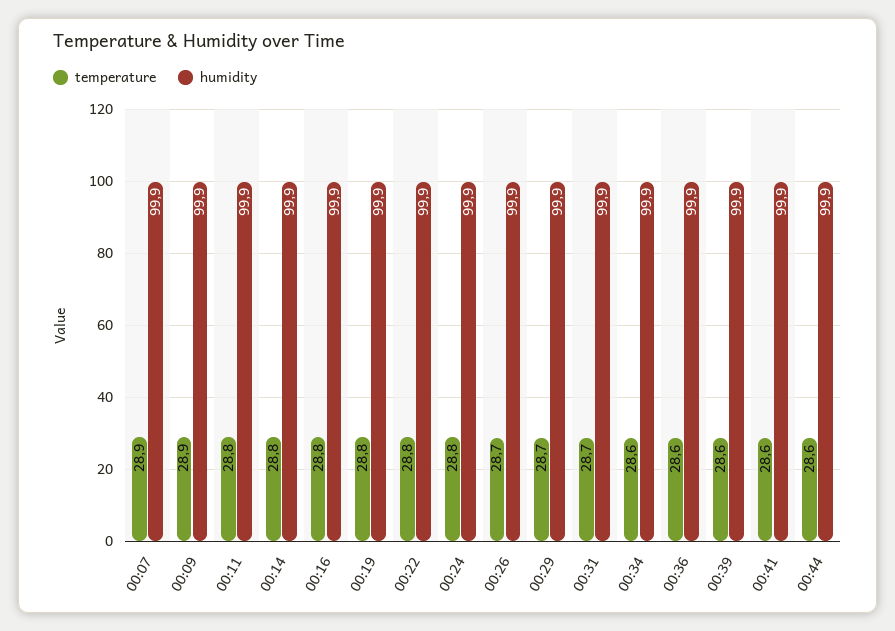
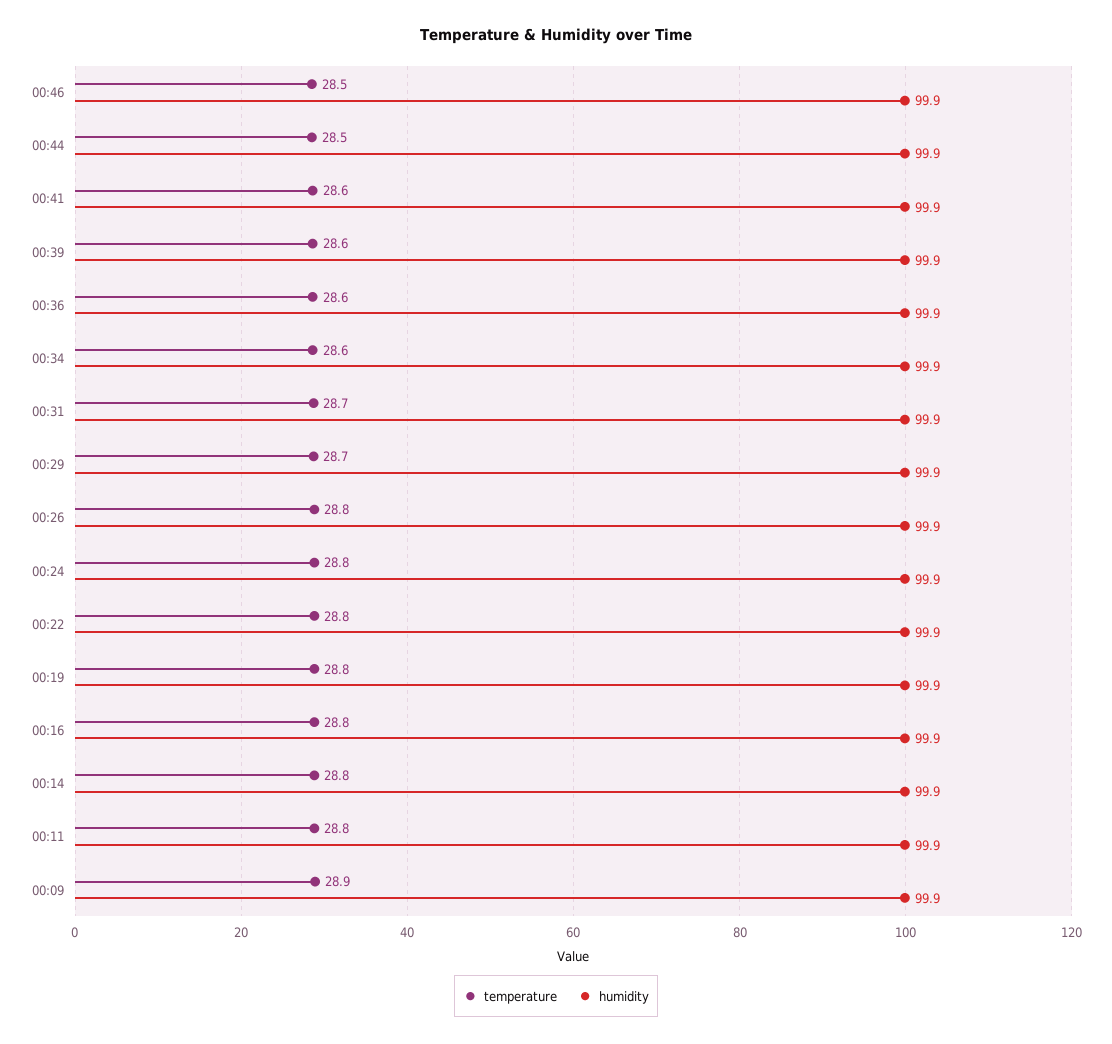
temperature, 00:07: 28.9 -> none
humidity, 00:07: 99.9 -> none
temperature, 00:26: 28.7 -> 28.8
temperature, 00:44: 28.6 -> 28.5
temperature, 00:46: none -> 28.5
humidity, 00:46: none -> 99.9

